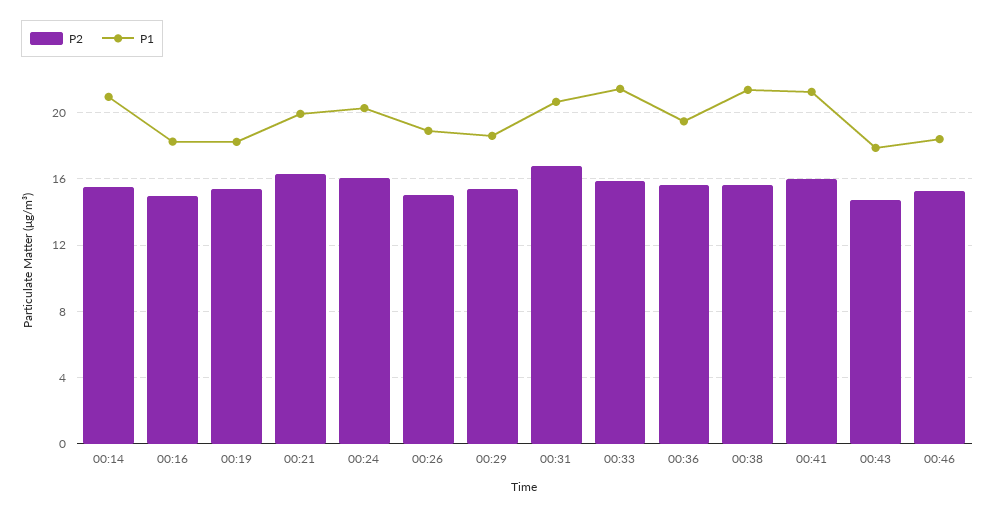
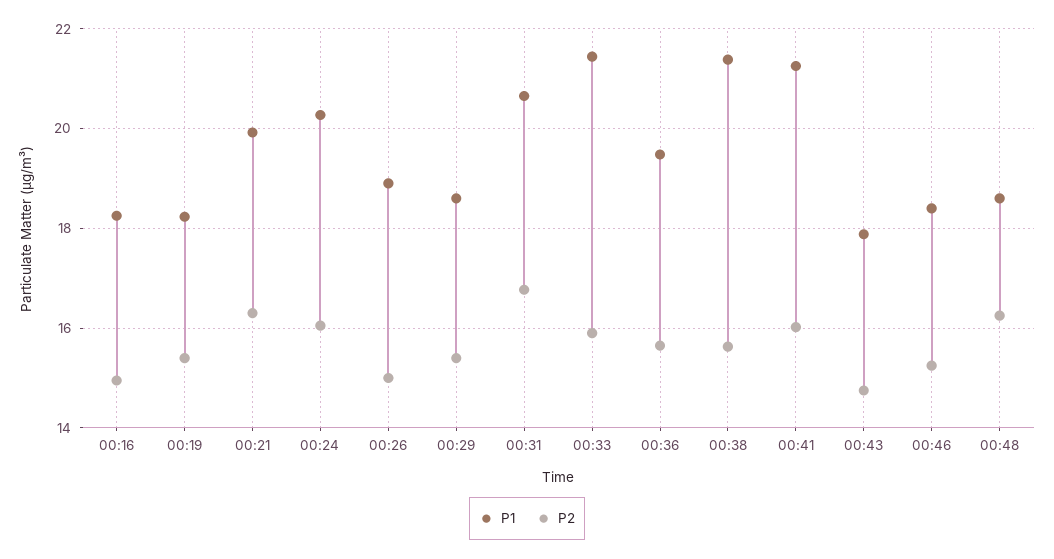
P2, 00:14: 15.5 -> none
P1, 00:14: 21 -> none
P1, 00:48: none -> 18.6
P2, 00:48: none -> 16.2

